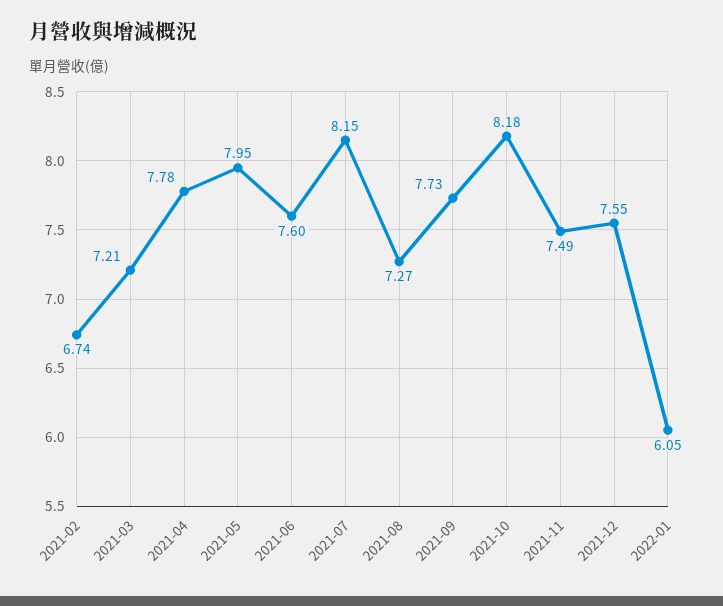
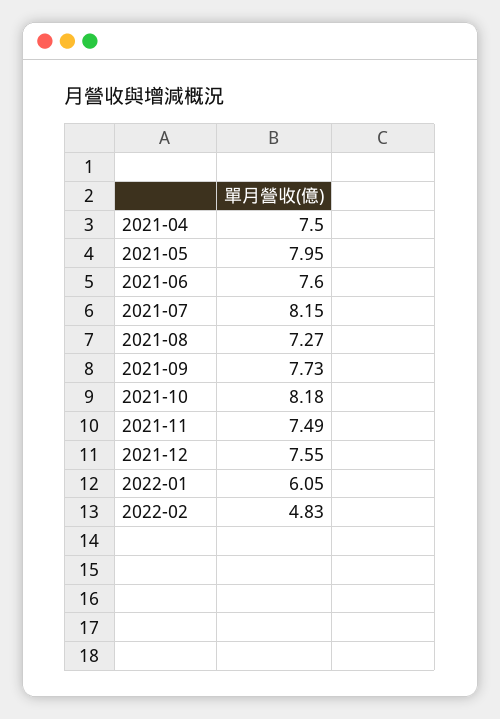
2021-02: 6.74 -> none
2021-03: 7.21 -> none
2021-04: 7.78 -> 7.5
2022-02: none -> 4.83

